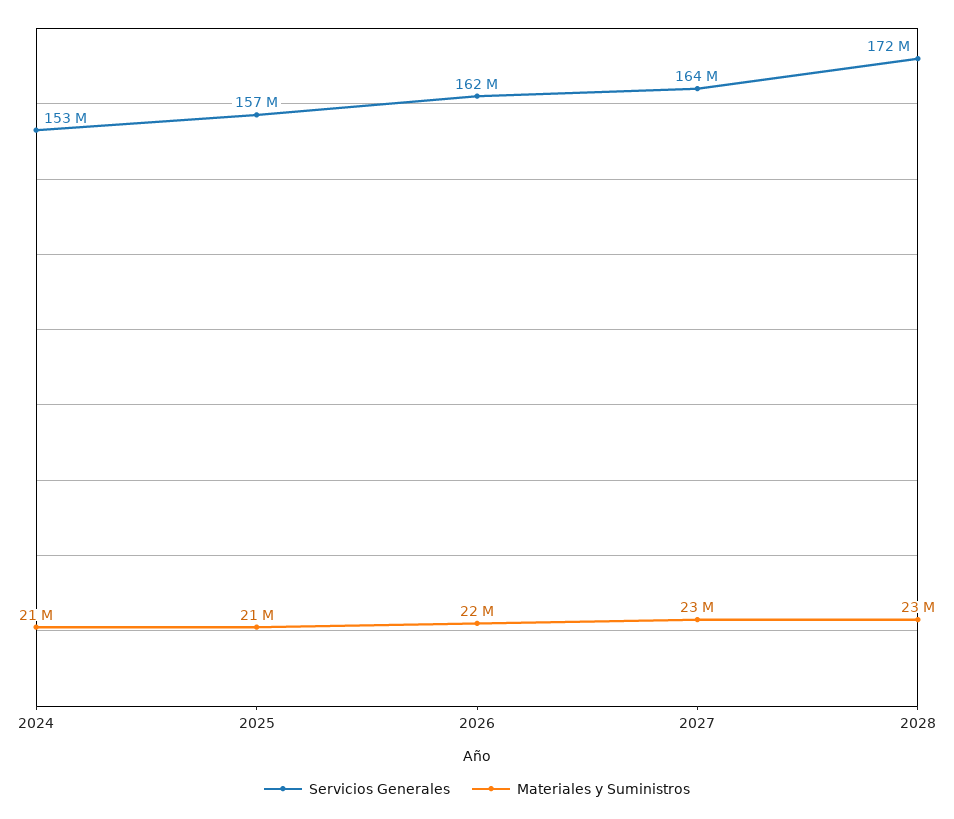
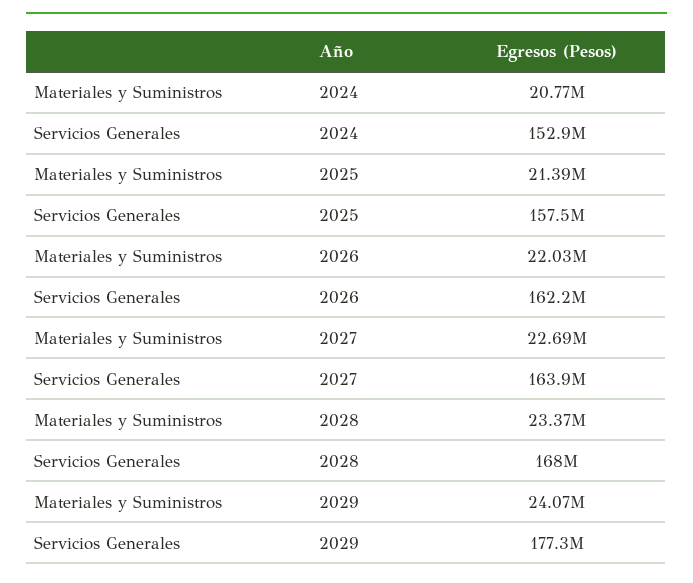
Servicios Generales, 2028: 172000000 -> 168000000
Materiales y Suministros, 2029: none -> 24070000
Servicios Generales, 2029: none -> 177300000

